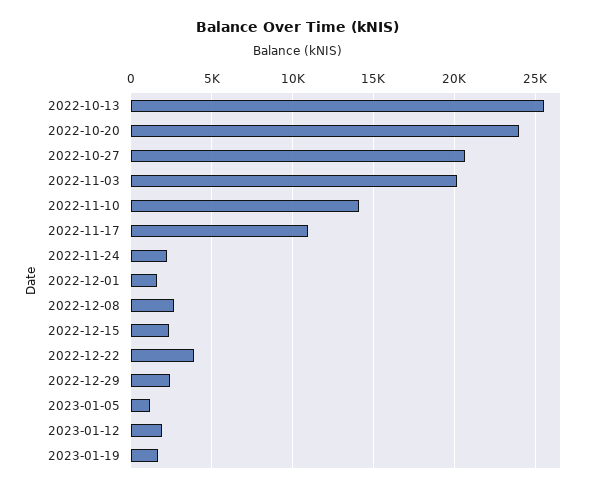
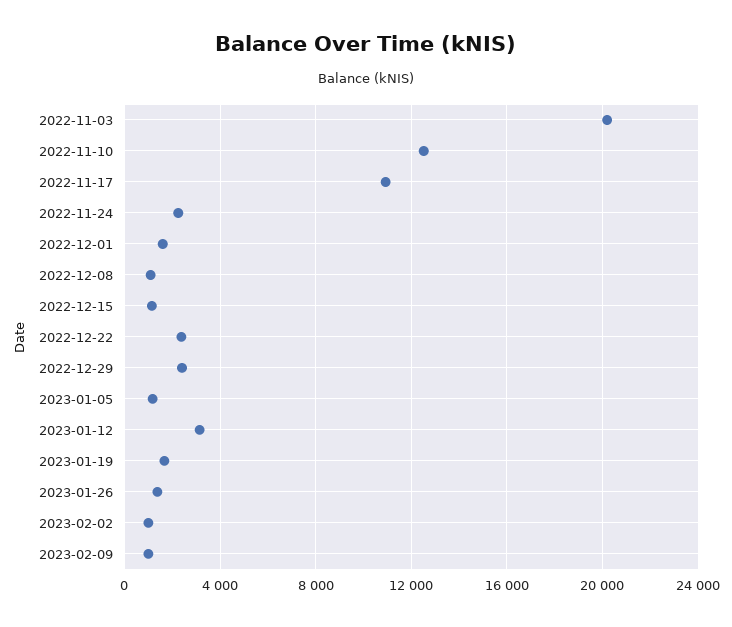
2022-10-13: 25500 -> none
2022-10-20: 24000 -> none
2022-10-27: 20500 -> none
2022-11-10: 14000 -> 12500
2022-12-08: 2500 -> 1000
2022-12-15: 2500 -> 1000
2022-12-22: 4000 -> 2500
2023-01-12: 2000 -> 3000
2023-01-26: none -> 1500
2023-02-02: none -> 1000
2023-02-09: none -> 1000

